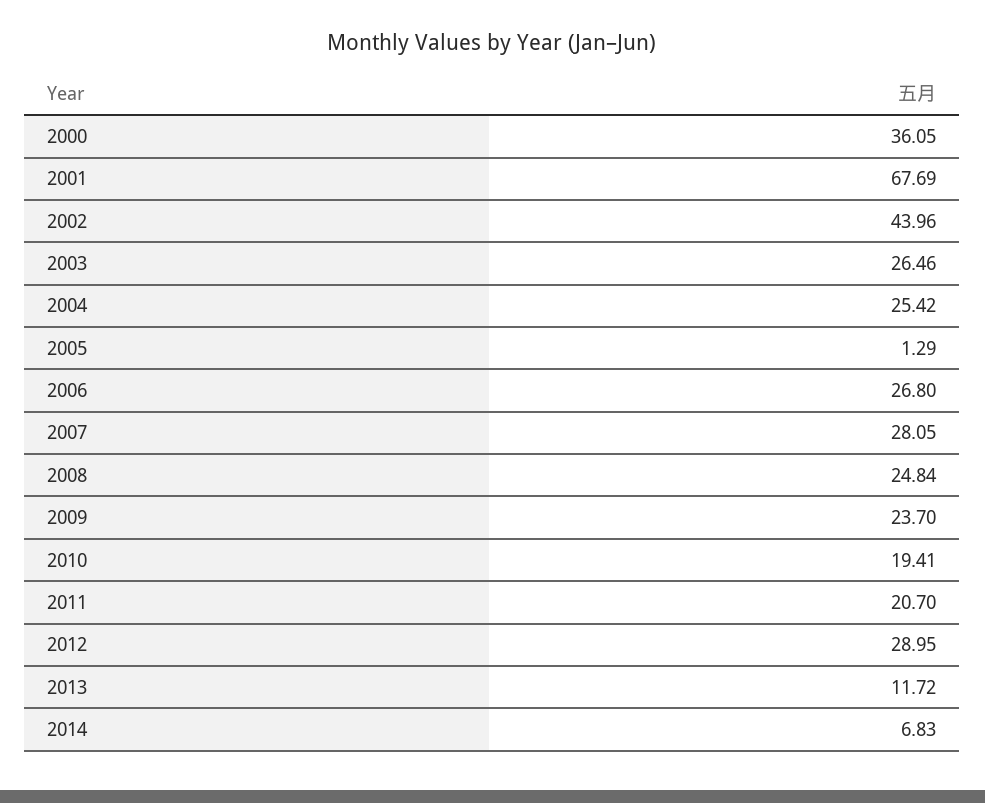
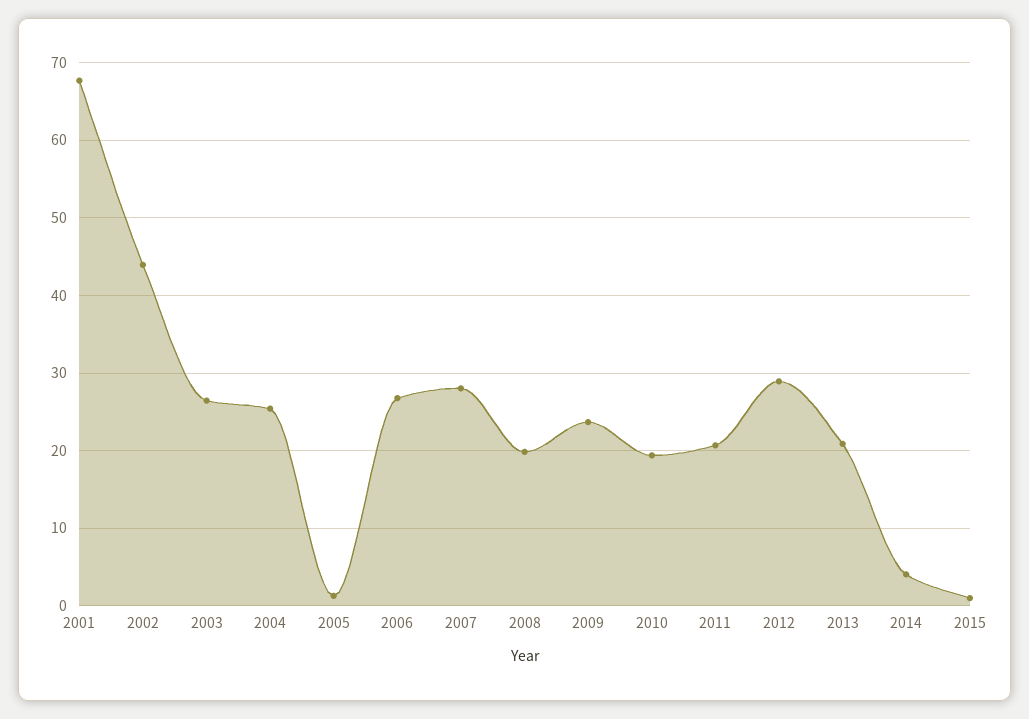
2000: 36.05 -> none
2008: 24.84 -> 20
2013: 11.72 -> 21
2014: 6.83 -> 4
2015: none -> 1

